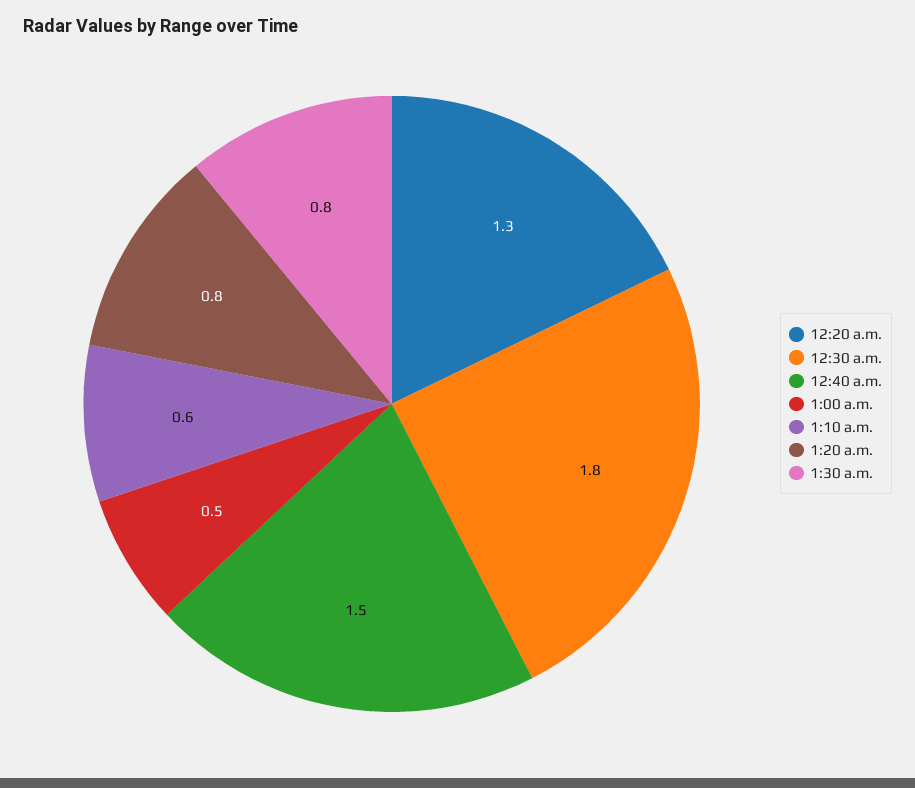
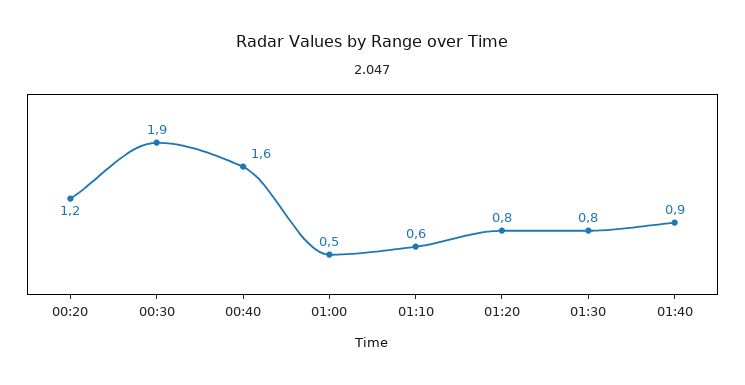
12:20 a.m.: 1.3 -> 1.2
12:30 a.m.: 1.8 -> 1.9
12:40 a.m.: 1.5 -> 1.6
01:40: none -> 0.9

